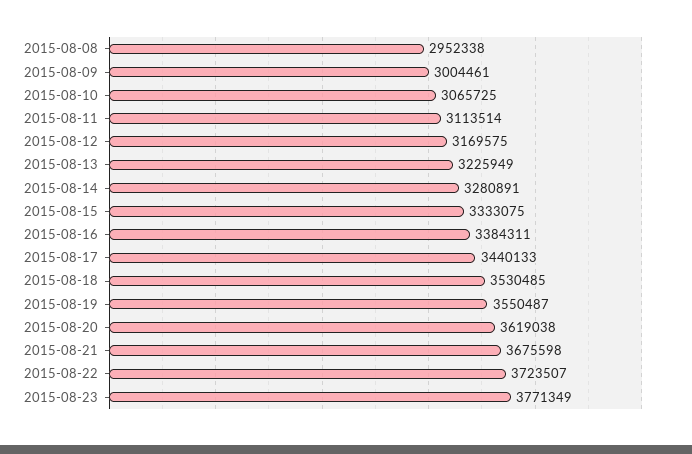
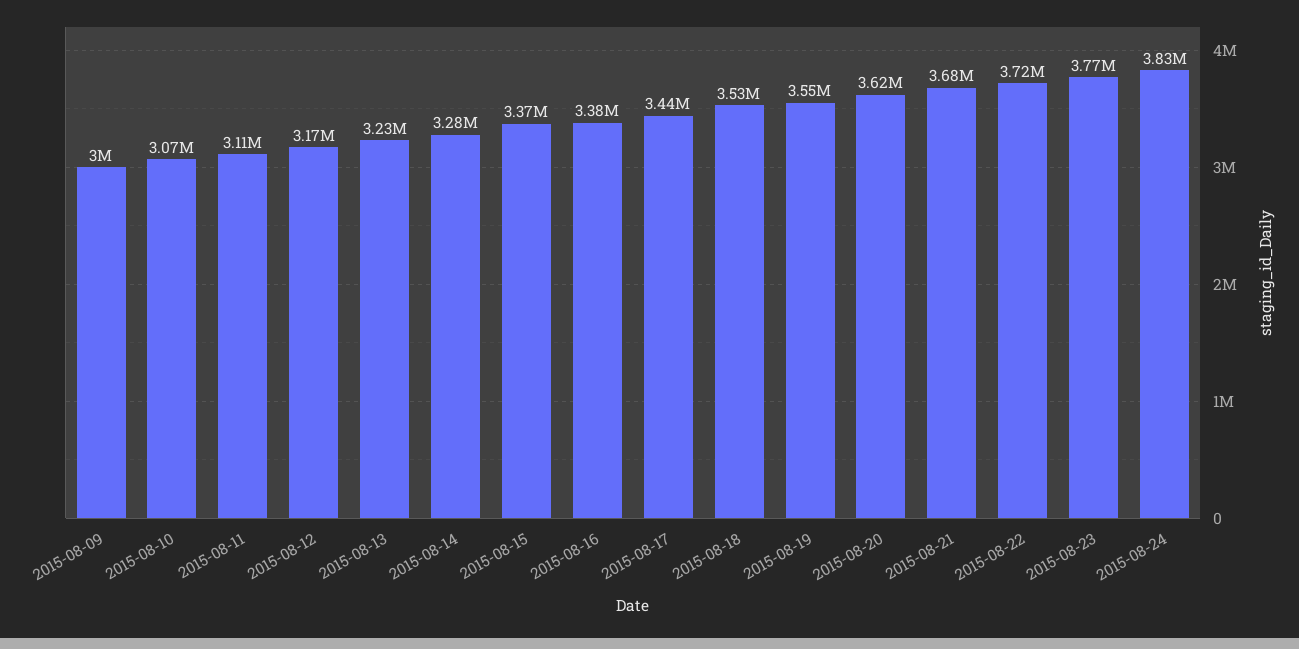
2015-08-08: 2952338 -> none
2015-08-15: 3333075 -> 3370000
2015-08-24: none -> 3830000

